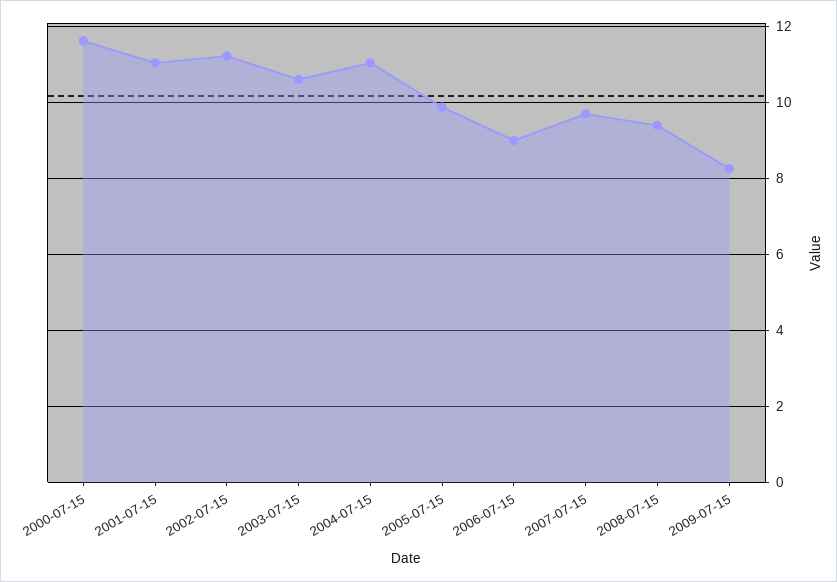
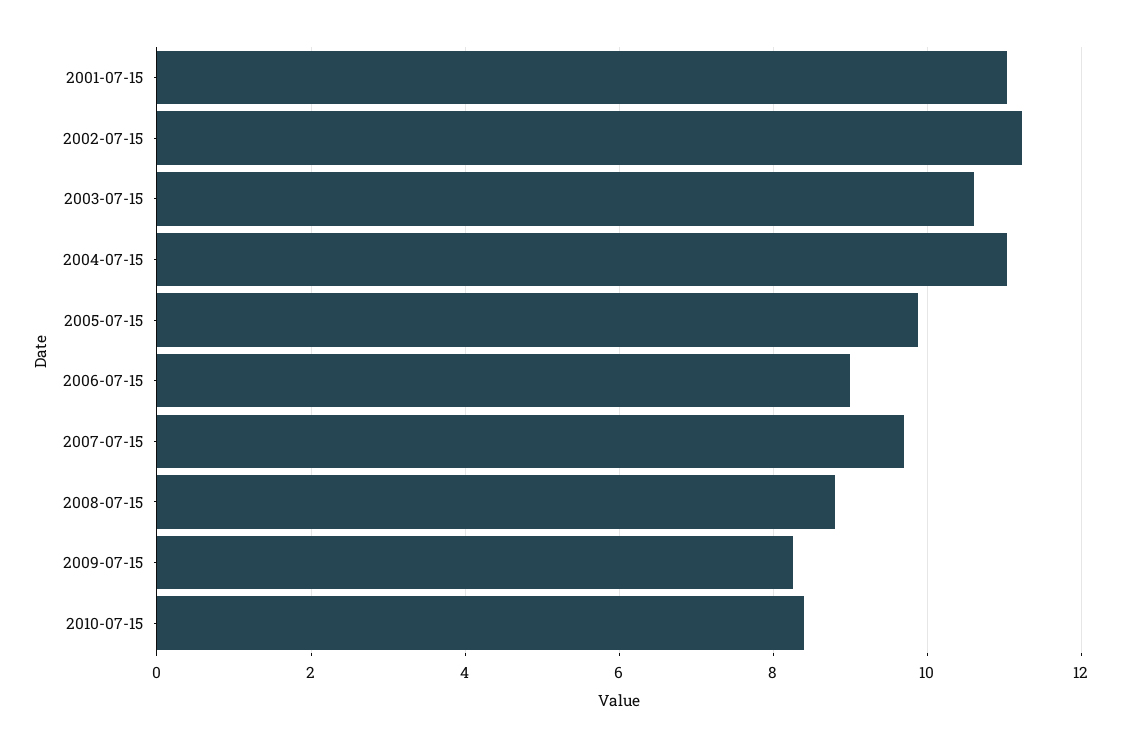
2000-07-15: 11.6 -> none
2008-07-15: 9.4 -> 8.8
2010-07-15: none -> 8.4

